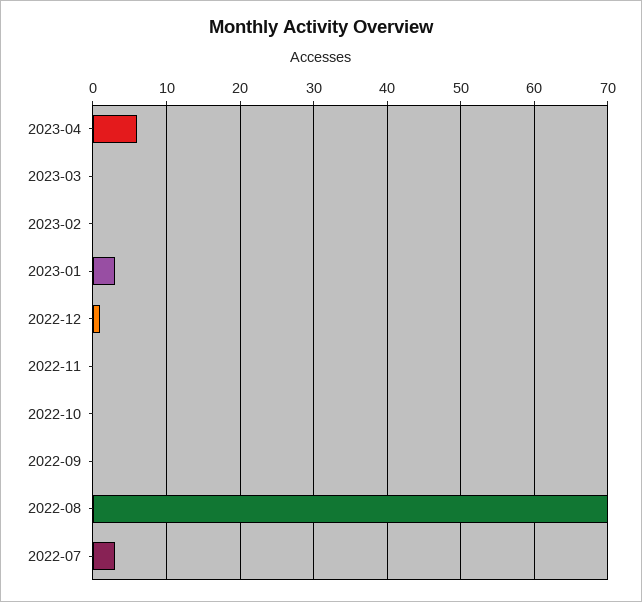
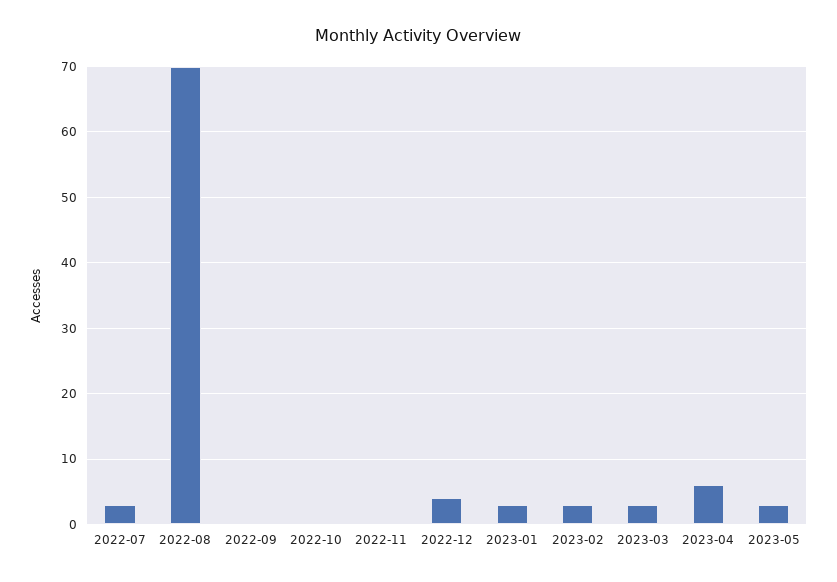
2023-03: 0 -> 3
2023-02: 0 -> 3
2022-12: 1 -> 4
2023-05: none -> 3

